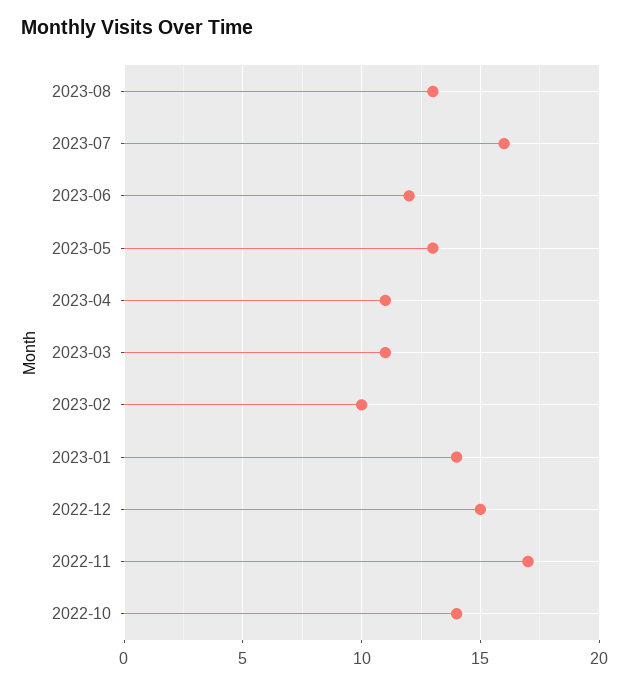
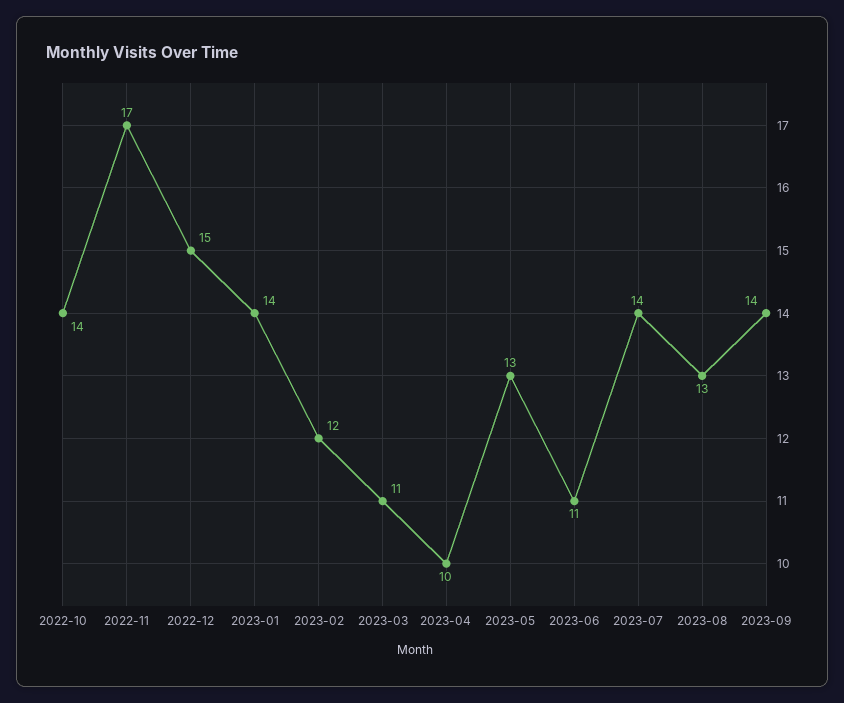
2023-07: 16 -> 14
2023-06: 12 -> 11
2023-04: 11 -> 10
2023-02: 10 -> 12
2023-09: none -> 14

